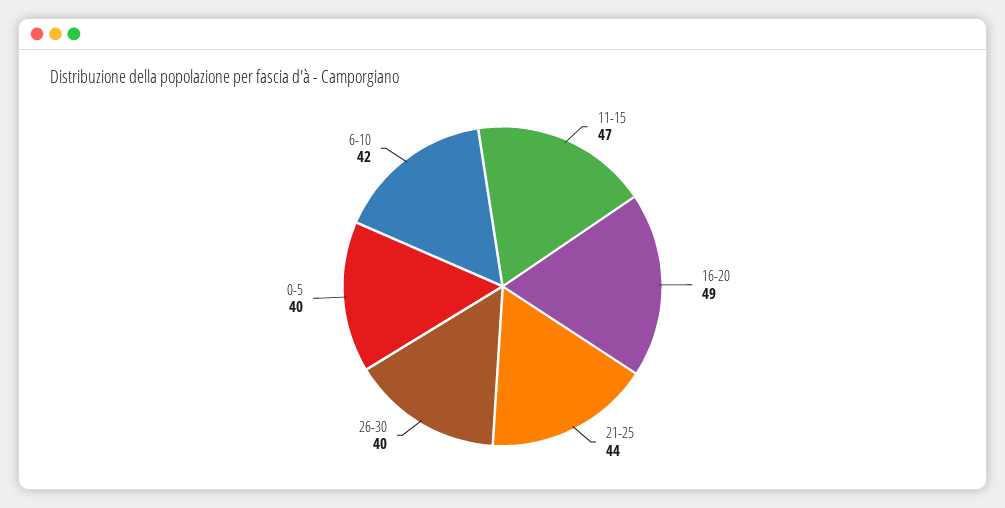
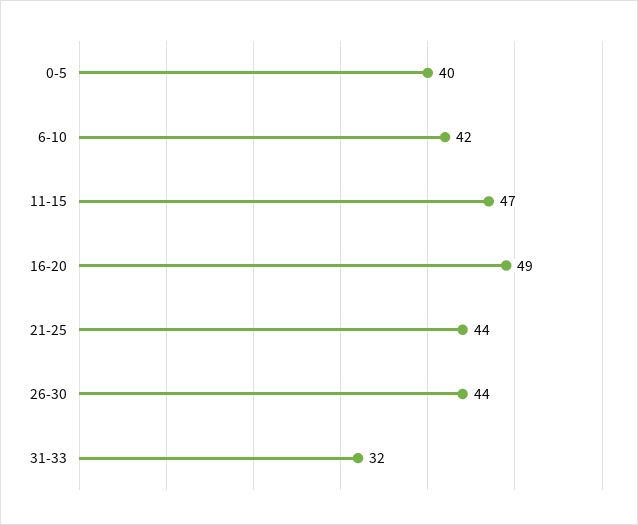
26-30: 40 -> 44
31-33: none -> 32

